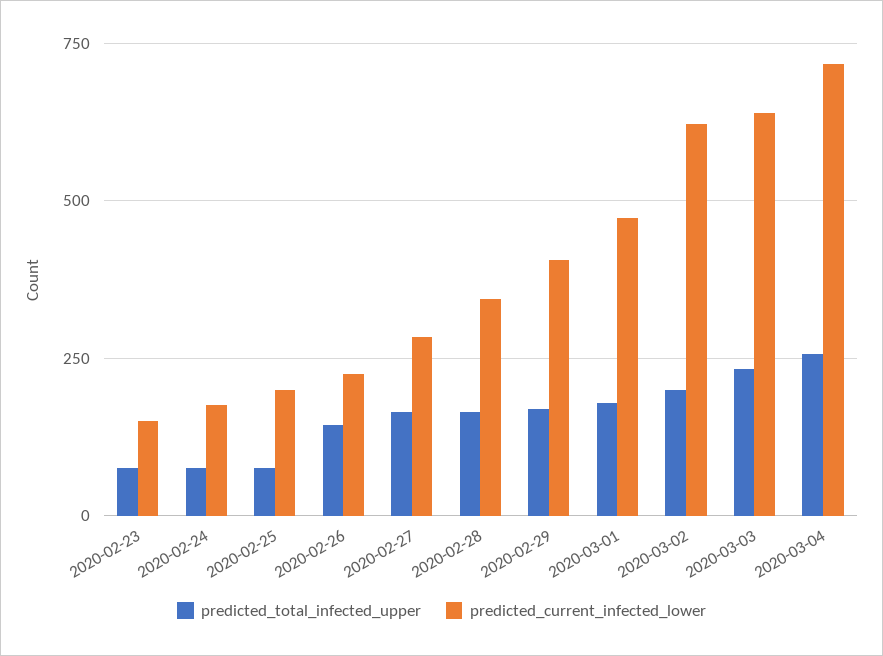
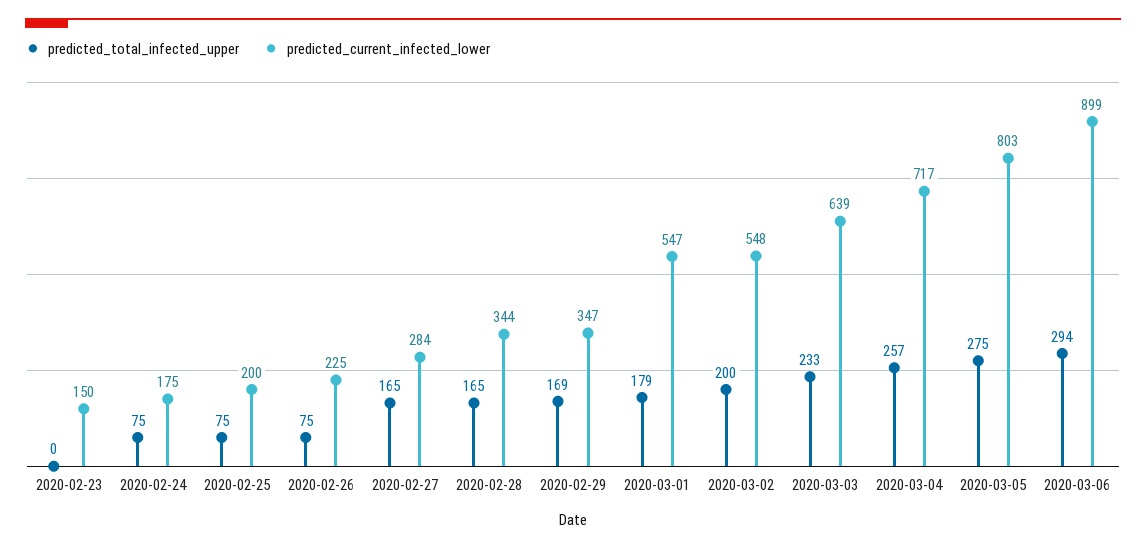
predicted_total_infected_upper, 2020-02-23: 75 -> 0
predicted_total_infected_upper, 2020-02-26: 150 -> 75
predicted_current_infected_lower, 2020-02-29: 400 -> 347
predicted_current_infected_lower, 2020-03-01: 475 -> 547
predicted_current_infected_lower, 2020-03-02: 625 -> 548
predicted_total_infected_upper, 2020-03-05: none -> 275
predicted_current_infected_lower, 2020-03-05: none -> 803
predicted_total_infected_upper, 2020-03-06: none -> 294
predicted_current_infected_lower, 2020-03-06: none -> 899

